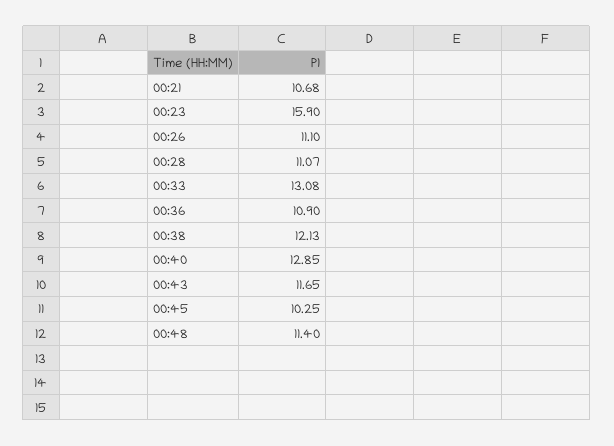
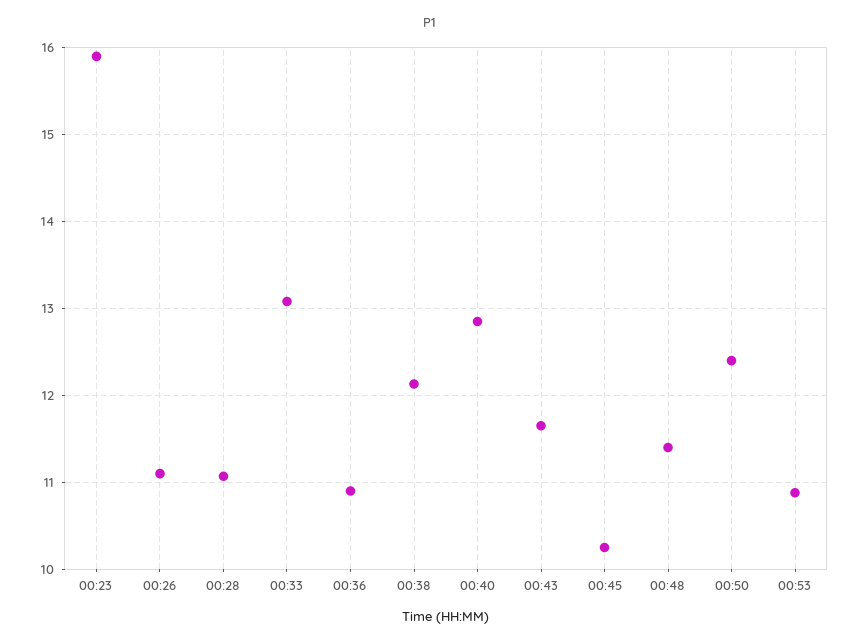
00:21: 10.68 -> none
00:50: none -> 12.4
00:53: none -> 10.9

